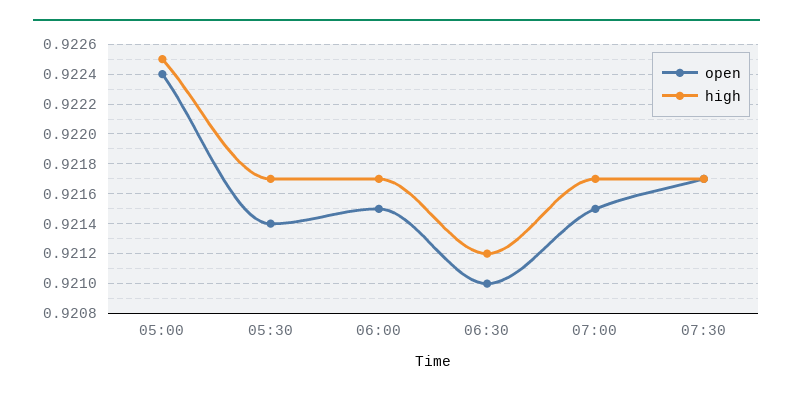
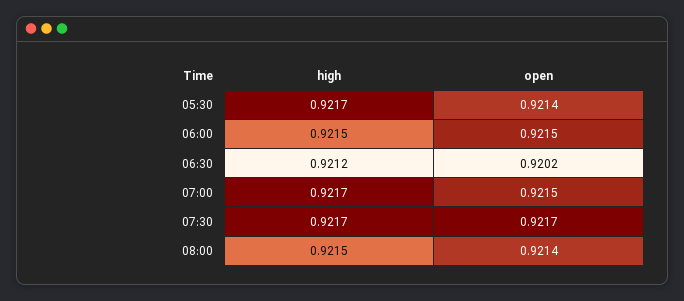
open, 05:00: 0.9224 -> none
high, 05:00: 0.9225 -> none
high, 06:00: 0.9217 -> 0.9215
open, 06:30: 0.921 -> 0.9202
high, 08:00: none -> 0.9215
open, 08:00: none -> 0.9214

